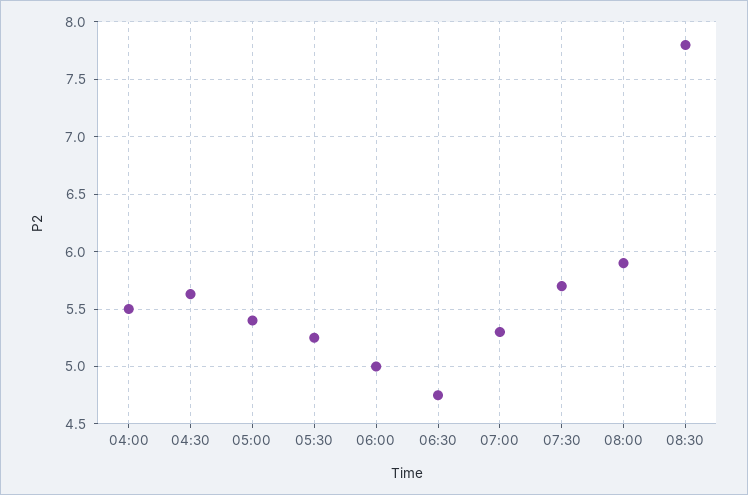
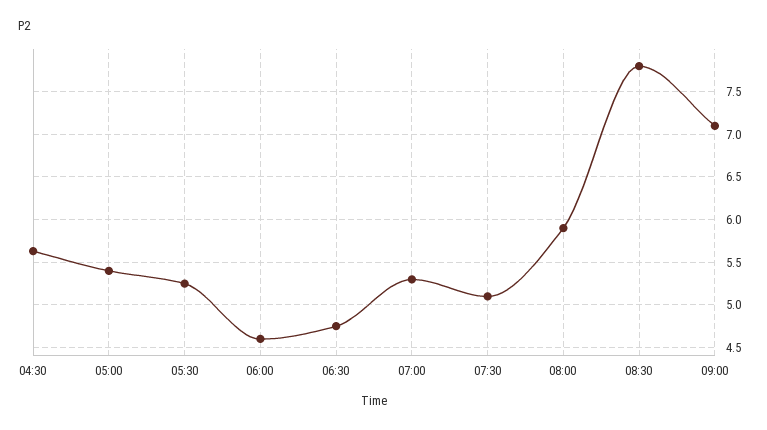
04:00: 5.5 -> none
06:00: 5 -> 4.6
07:30: 5.7 -> 5.1
09:00: none -> 7.1

